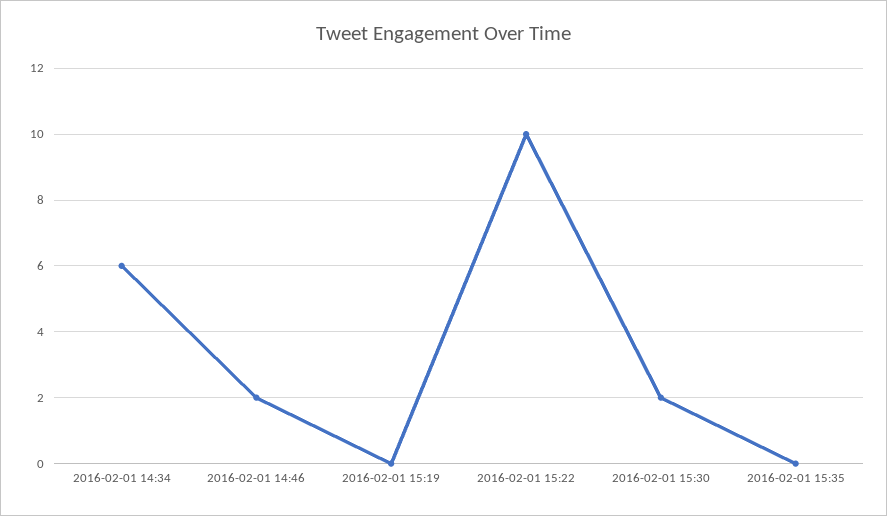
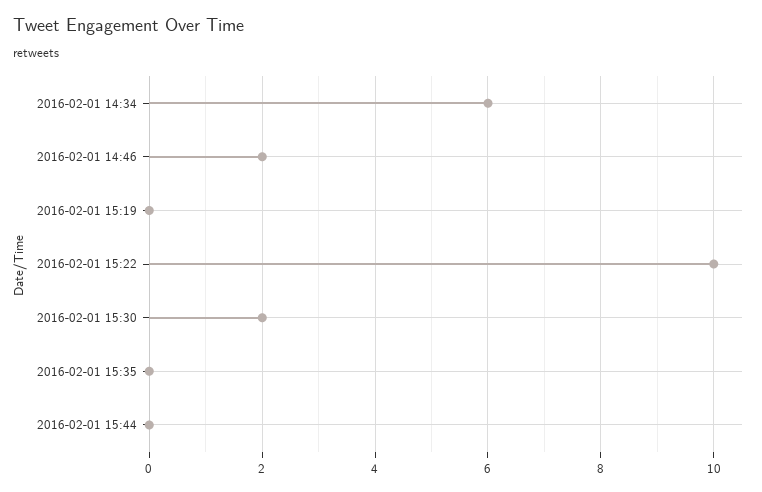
2016-02-01 15:44: none -> 0

